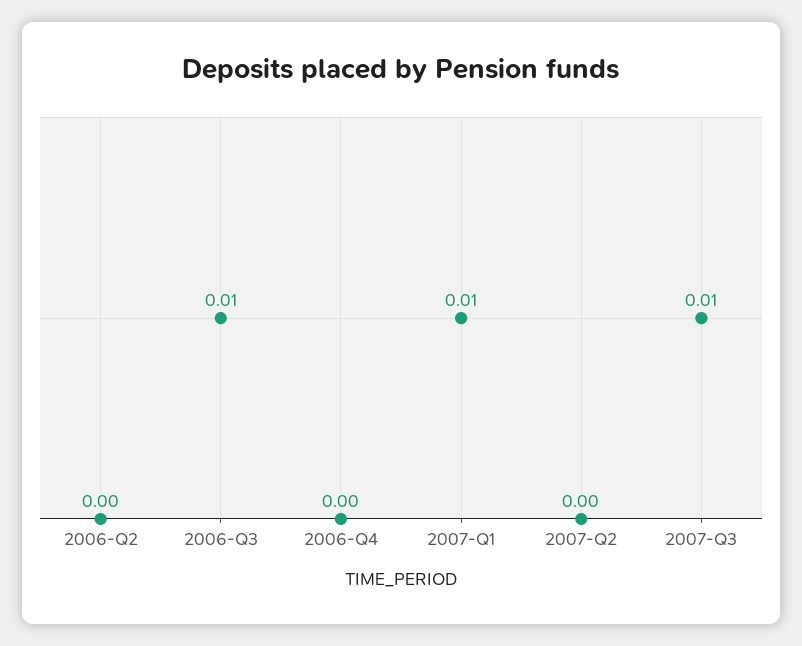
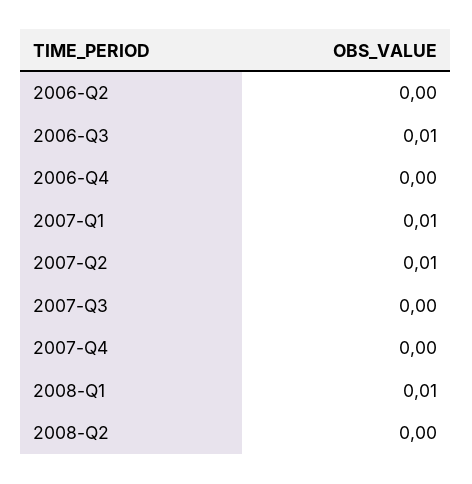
2007-Q2: 0 -> 0.01
2007-Q3: 0.01 -> 0
2007-Q4: none -> 0
2008-Q1: none -> 0.01
2008-Q2: none -> 0

